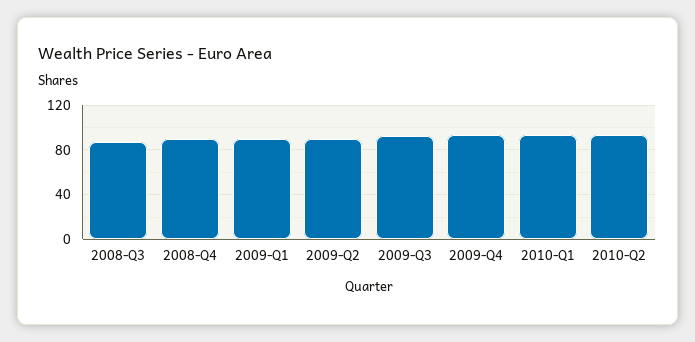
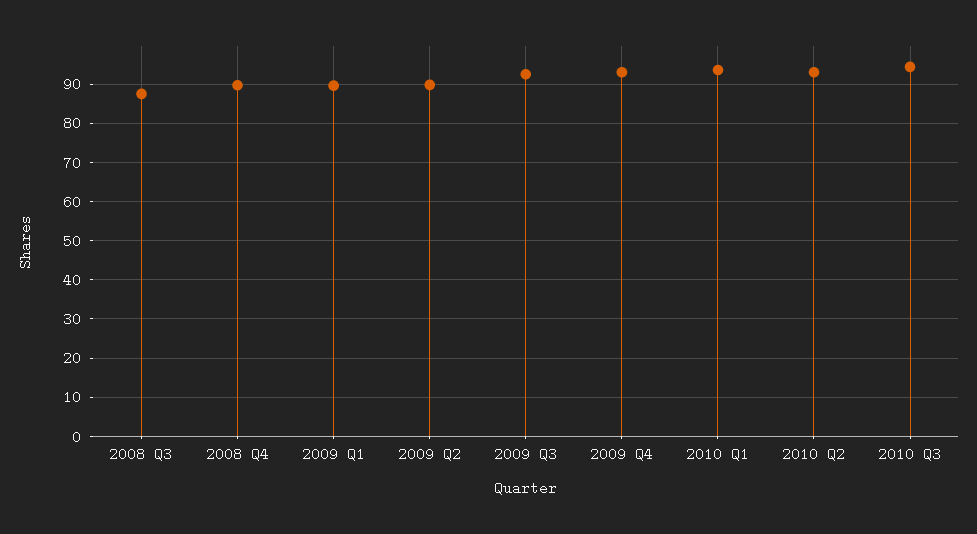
2010 Q3: none -> 94

